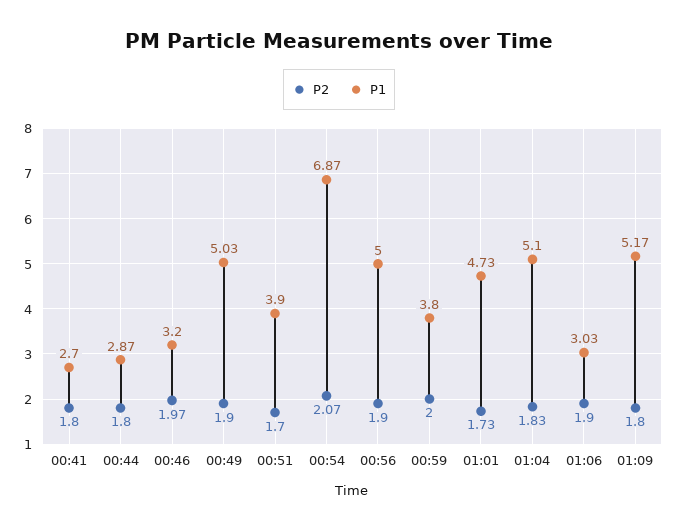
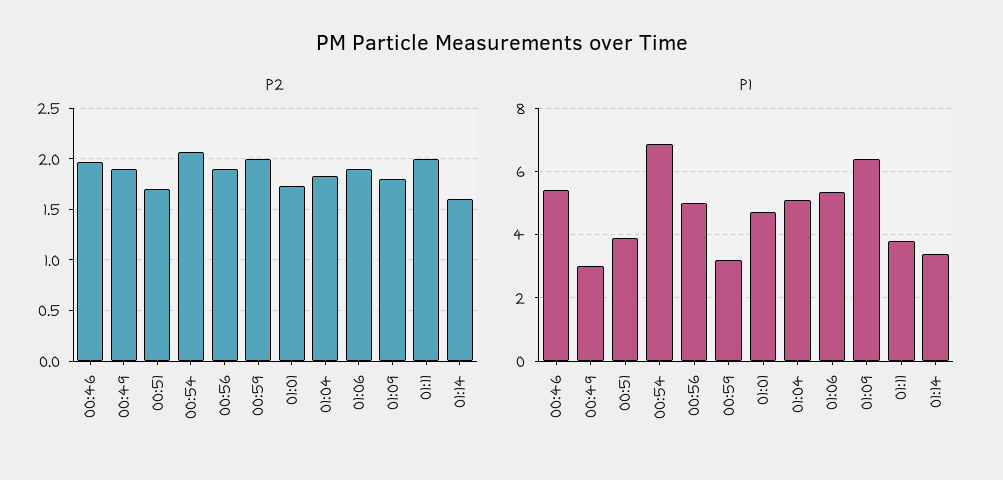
P2, 00:41: 1.8 -> none
P1, 00:41: 2.7 -> none
P2, 00:44: 1.8 -> none
P1, 00:44: 2.87 -> none
P1, 00:46: 3.2 -> 5.4
P1, 00:49: 5.03 -> 3
P1, 00:59: 3.8 -> 3.2
P1, 01:06: 3.03 -> 5.4
P1, 01:09: 5.17 -> 6.4
P2, 01:11: none -> 2
P2, 01:14: none -> 1.6
P1, 01:11: none -> 3.8
P1, 01:14: none -> 3.4

